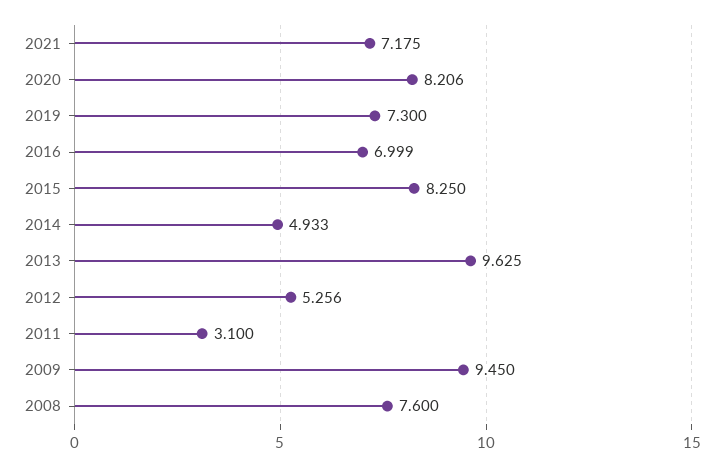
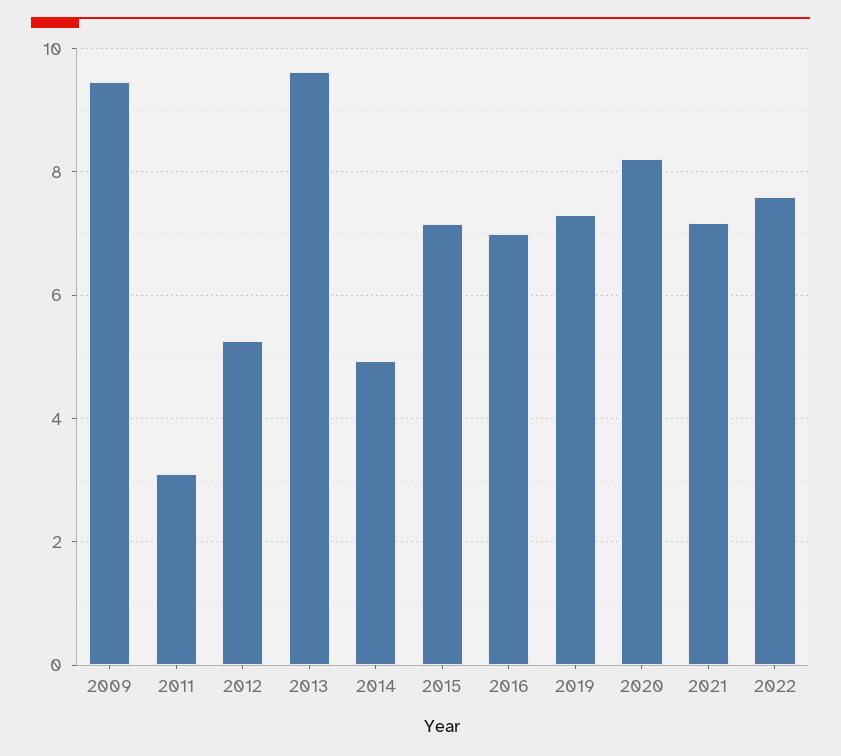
2015: 8.25 -> 7.2
2008: 7.6 -> none
2022: none -> 7.6

